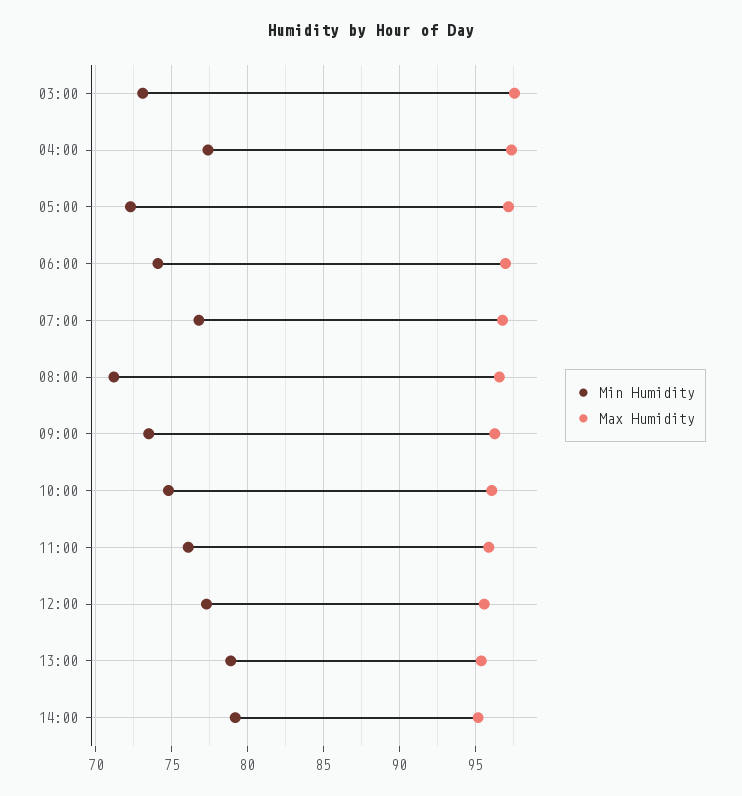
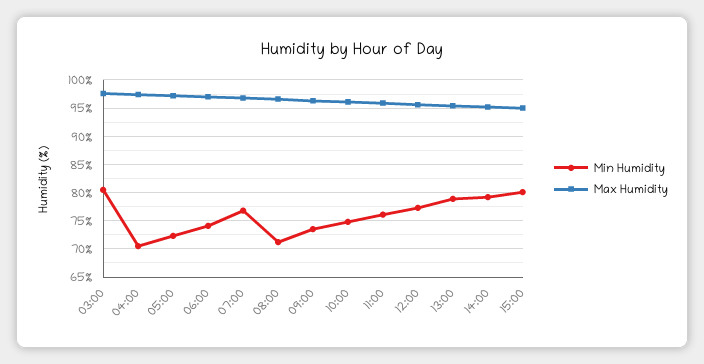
Min Humidity, 03:00: 73 -> 80
Min Humidity, 04:00: 77.5 -> 70
Min Humidity, 15:00: none -> 80
Max Humidity, 15:00: none -> 95

